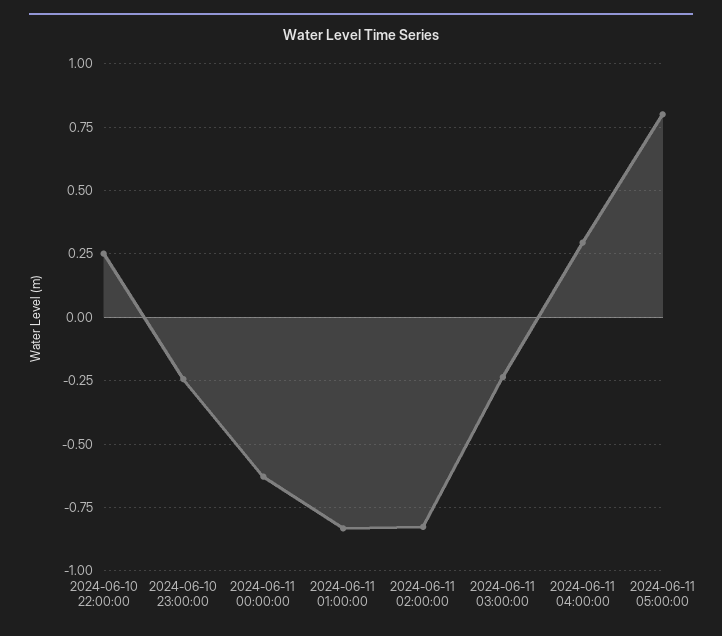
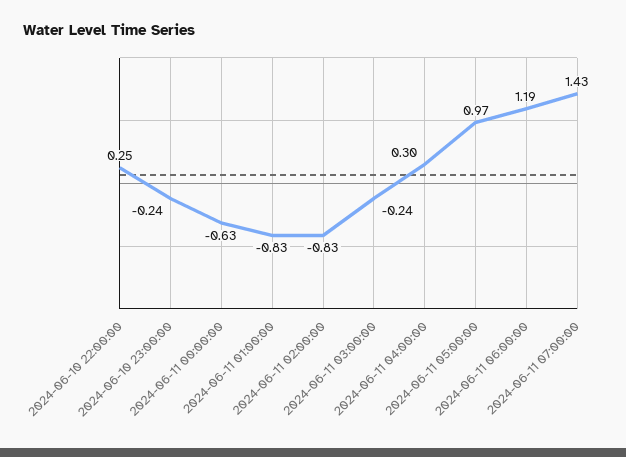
2024-06-11 05:00:00: 0.8 -> 0.97
2024-06-11 06:00:00: none -> 1.19
2024-06-11 07:00:00: none -> 1.43

